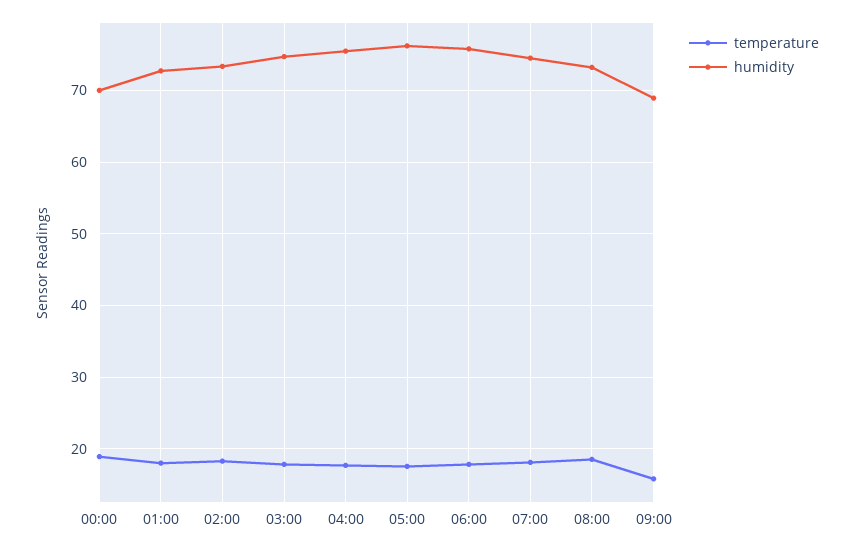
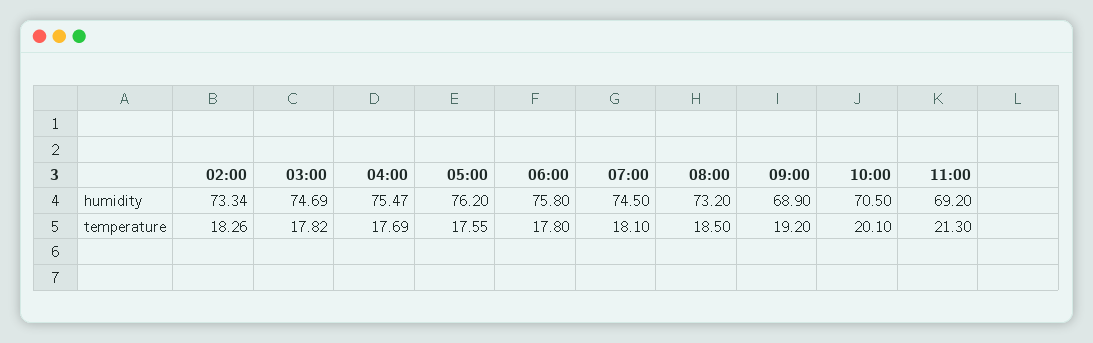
temperature, 00:00: 19 -> none
humidity, 00:00: 70 -> none
temperature, 01:00: 18 -> none
humidity, 01:00: 73 -> none
temperature, 09:00: 16 -> 19.2
humidity, 10:00: none -> 70.5
humidity, 11:00: none -> 69.2
temperature, 10:00: none -> 20.1
temperature, 11:00: none -> 21.3

